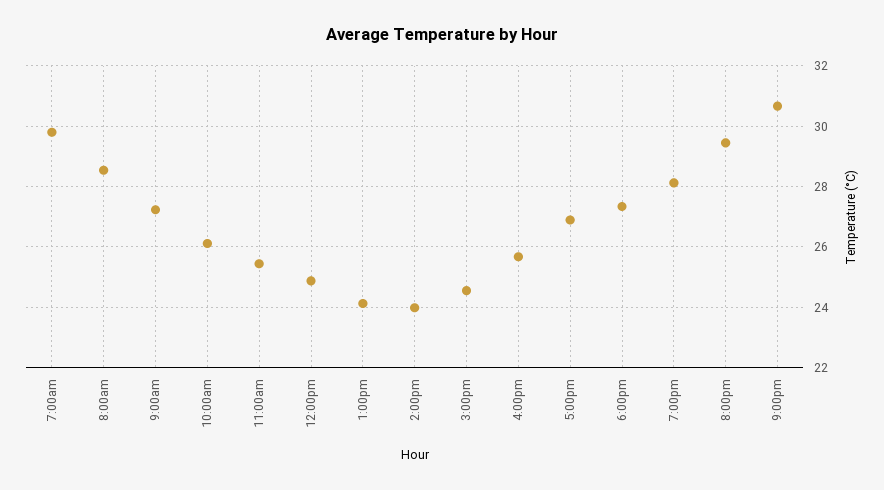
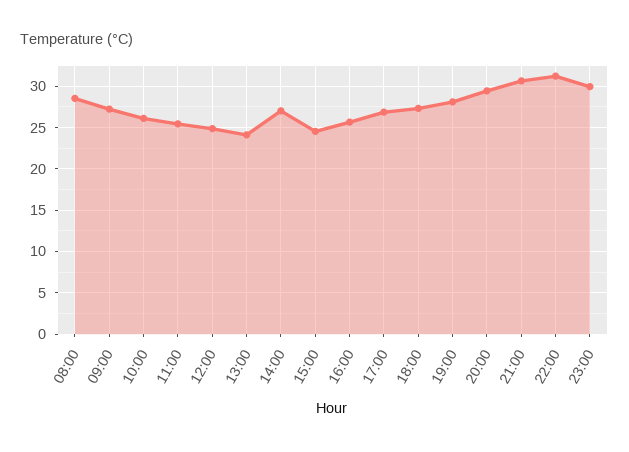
7:00am: 29.8 -> none
2:00pm: 24 -> 27
22:00: none -> 31
23:00: none -> 30

